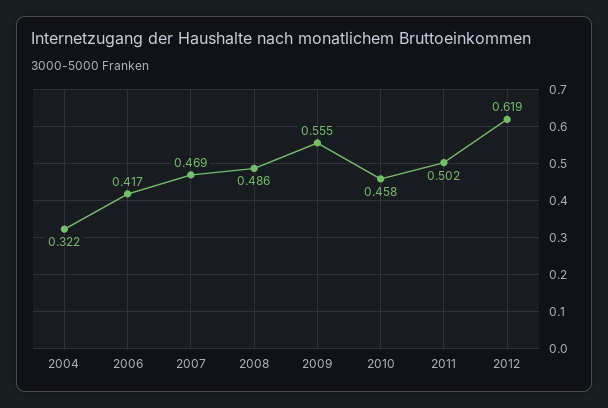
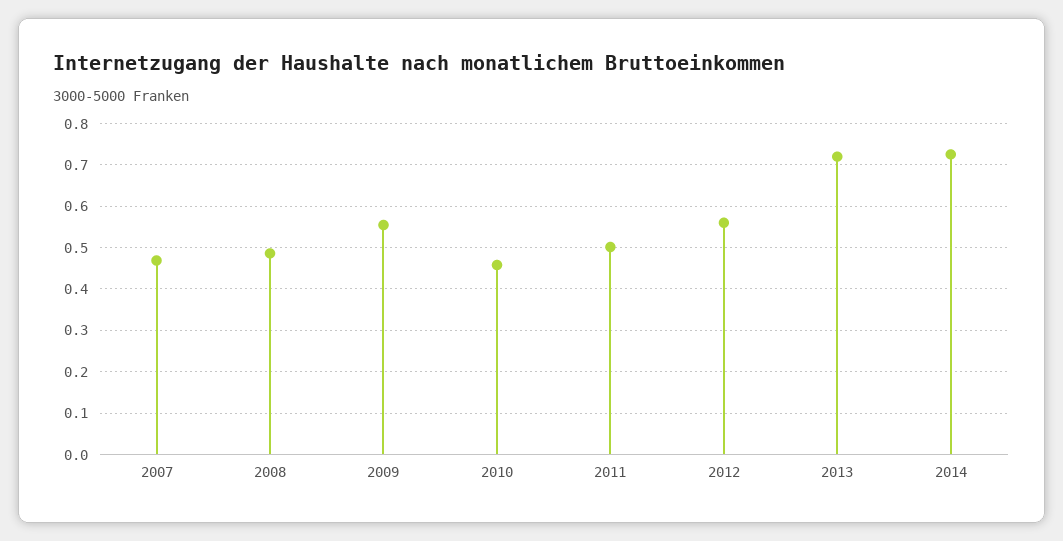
2004: 0.322 -> none
2006: 0.417 -> none
2012: 0.619 -> 0.56
2013: none -> 0.72
2014: none -> 0.72

